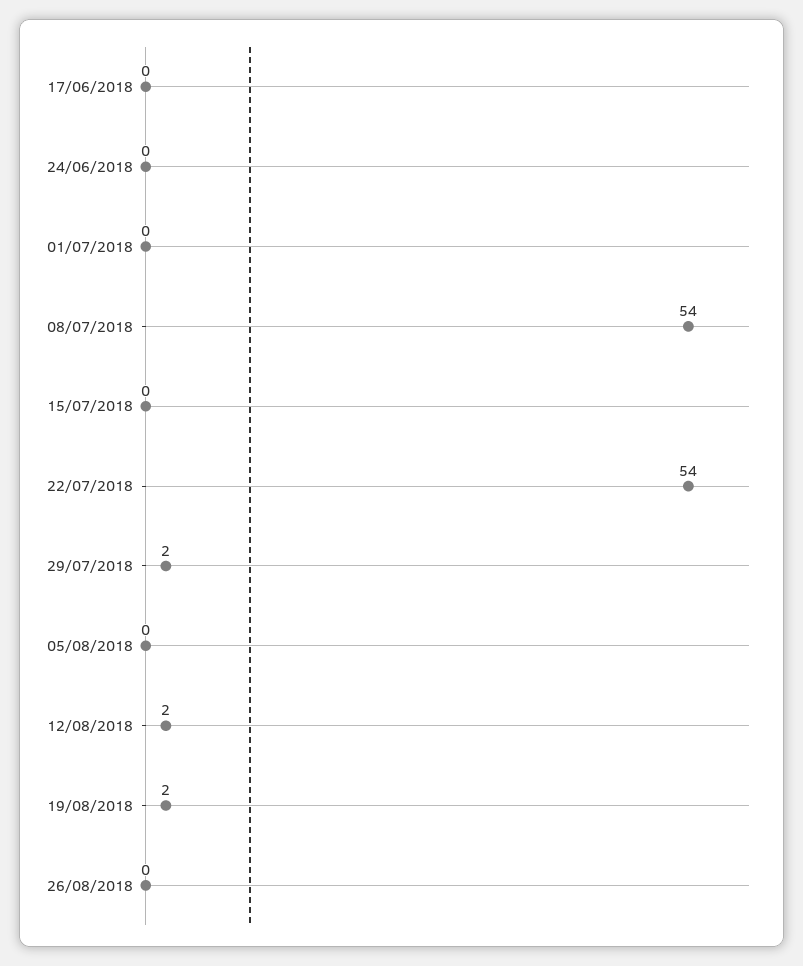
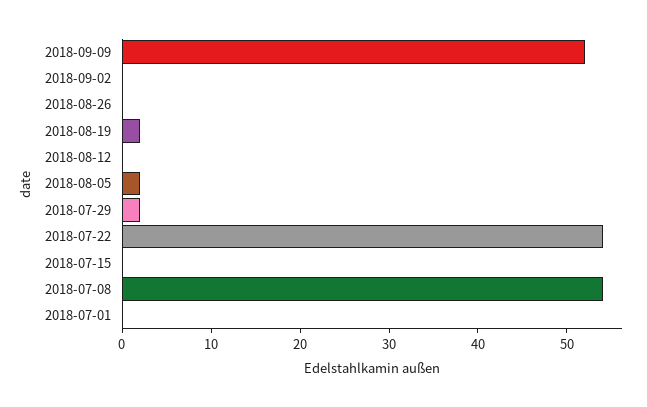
17/06/2018: 0 -> none
24/06/2018: 0 -> none
05/08/2018: 0 -> 2
12/08/2018: 2 -> 0
2018-09-09: none -> 52
2018-09-02: none -> 0

